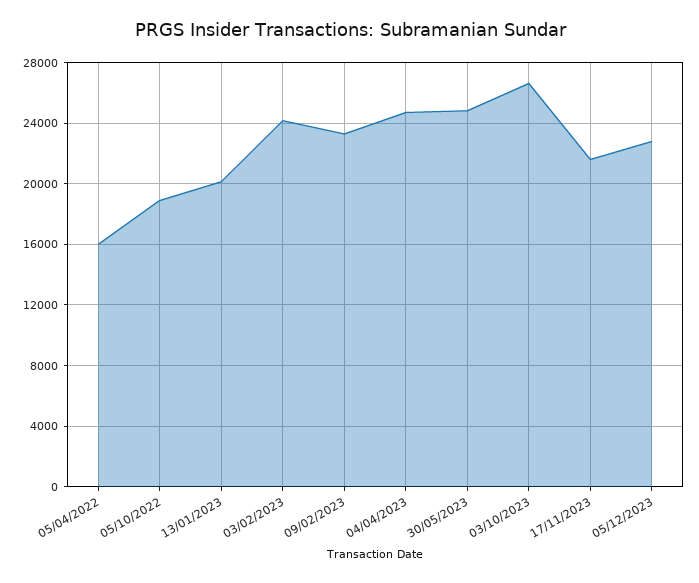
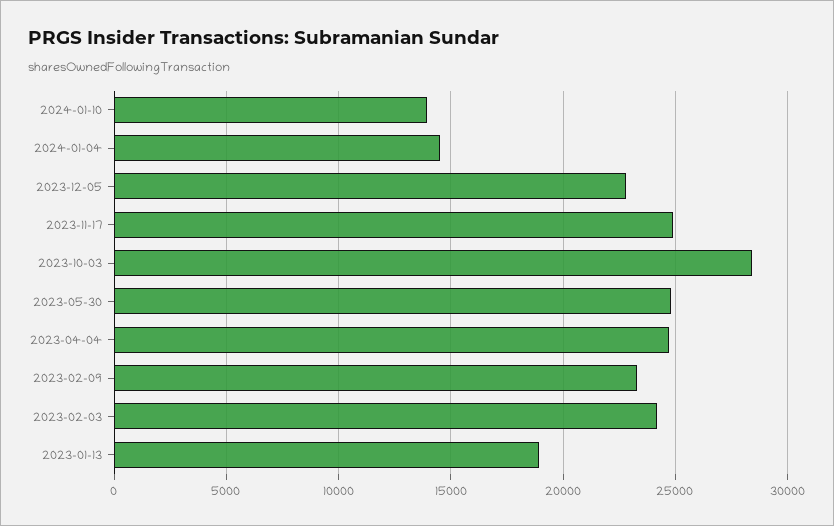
05/04/2022: 16000 -> none
05/10/2022: 19000 -> none
13/01/2023: 20000 -> 19000
03/10/2023: 26500 -> 28500
17/11/2023: 21500 -> 25000
2024-01-10: none -> 14000
2024-01-04: none -> 14500

